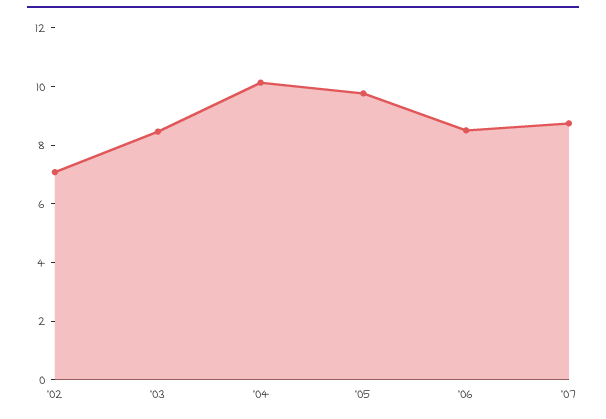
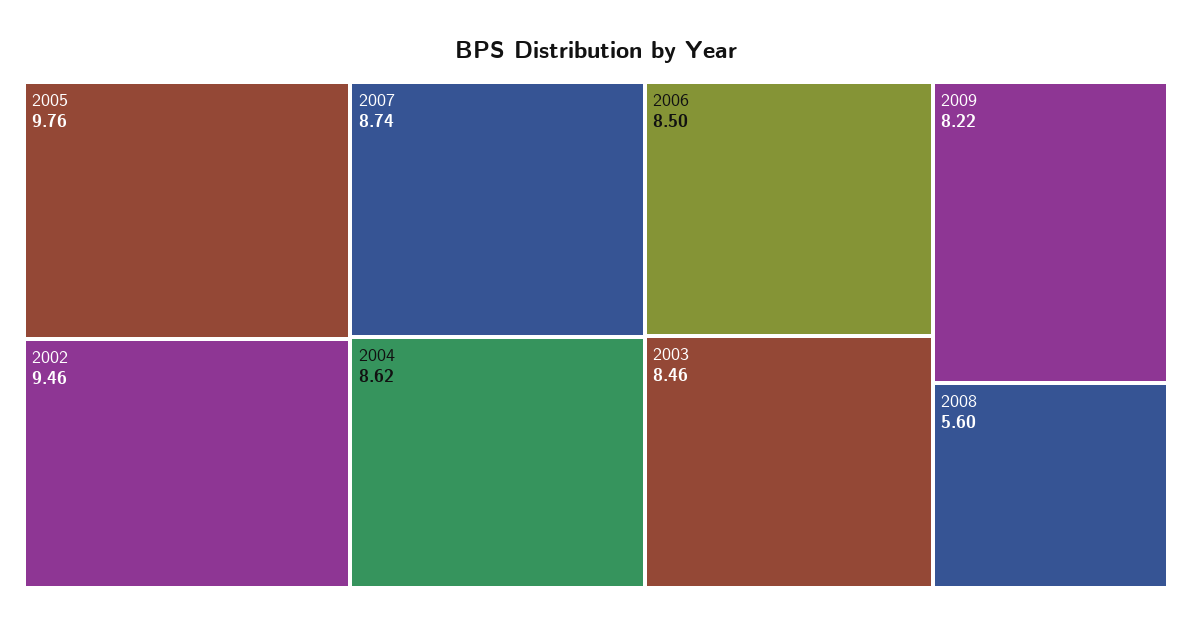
'02: 7 -> 9.46
'04: 10 -> 8.62
2009: none -> 8.22
2008: none -> 5.6

